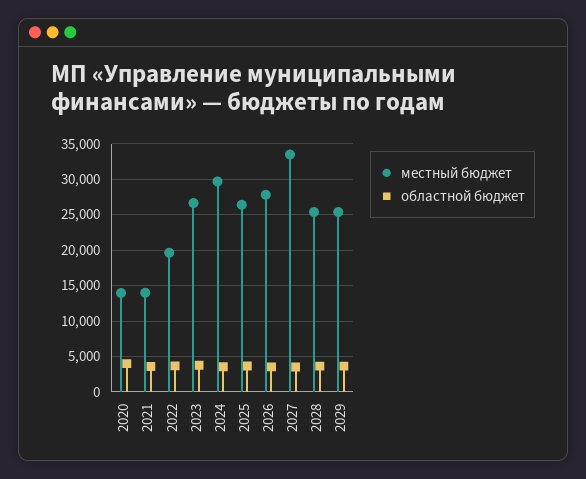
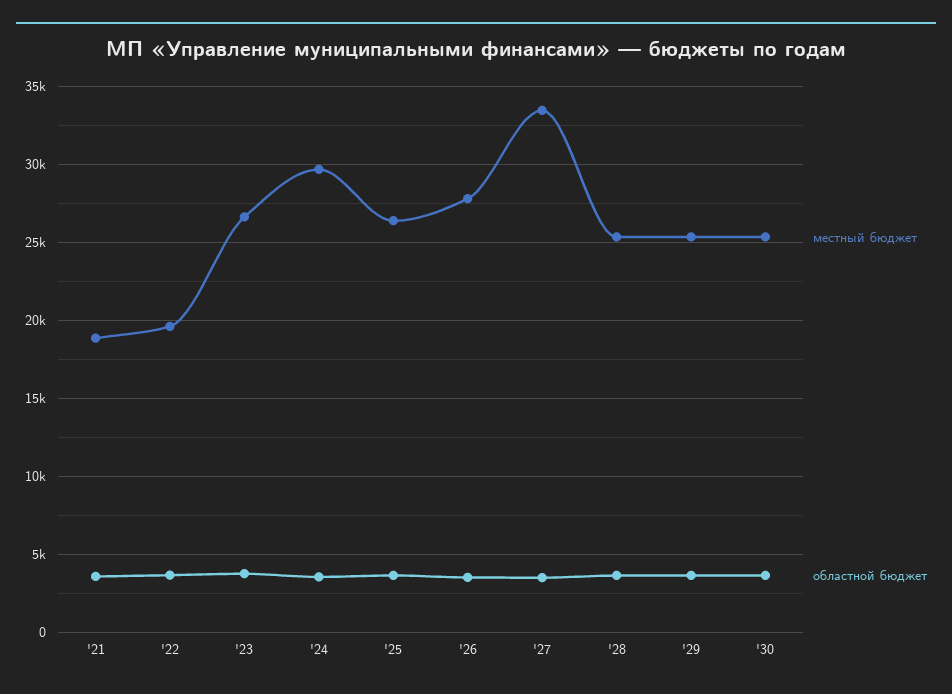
местный бюджет, 2020: 14000 -> none
областной бюджет, 2020: 4000 -> none
местный бюджет, 2021: 14000 -> 19000
местный бюджет, '30: none -> 25500
областной бюджет, '30: none -> 3500

